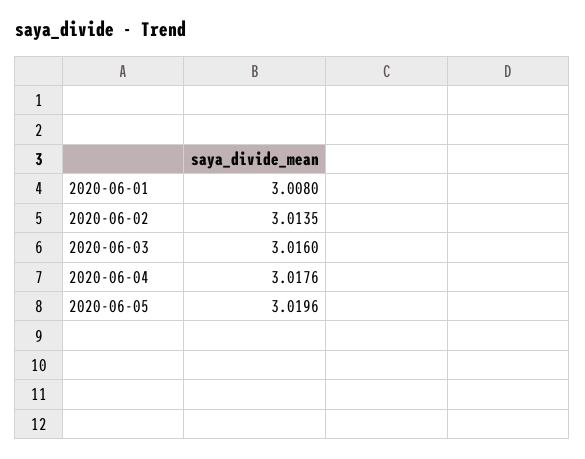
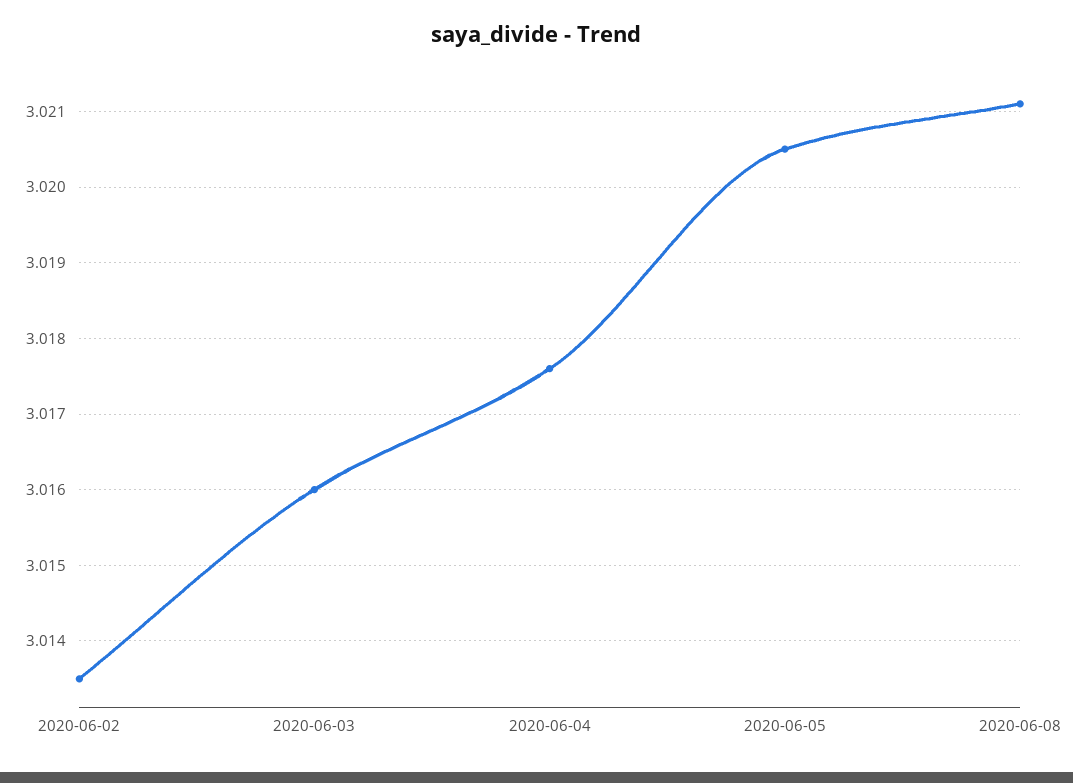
2020-06-01: 3.008 -> none
2020-06-05: 3.0196 -> 3.0205
2020-06-08: none -> 3.0211

